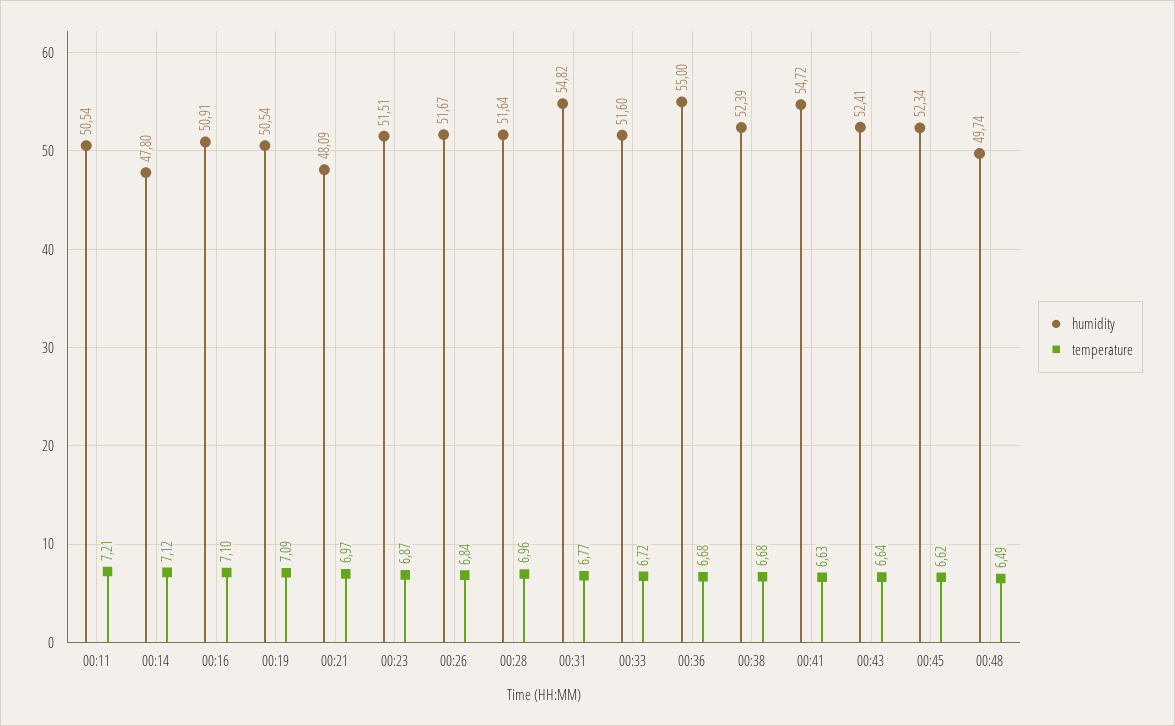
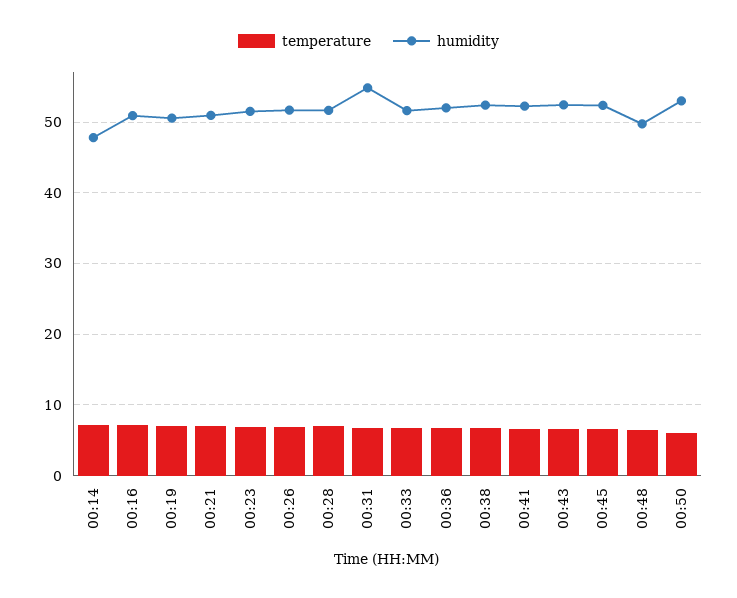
humidity, 00:11: 50.54 -> none
temperature, 00:11: 7.21 -> none
humidity, 00:21: 48.09 -> 51
humidity, 00:36: 55 -> 52
humidity, 00:41: 54.72 -> 52
temperature, 00:50: none -> 6
humidity, 00:50: none -> 53

